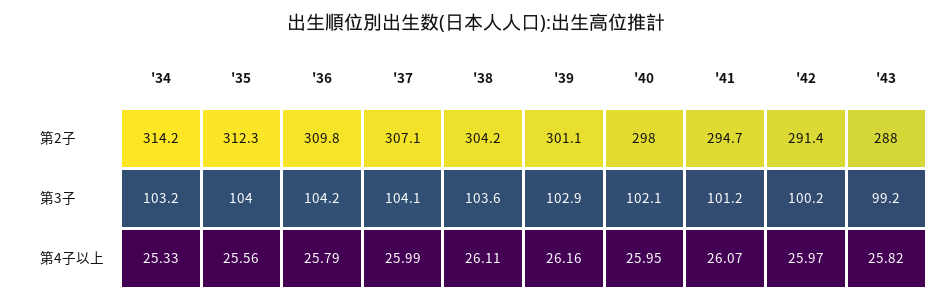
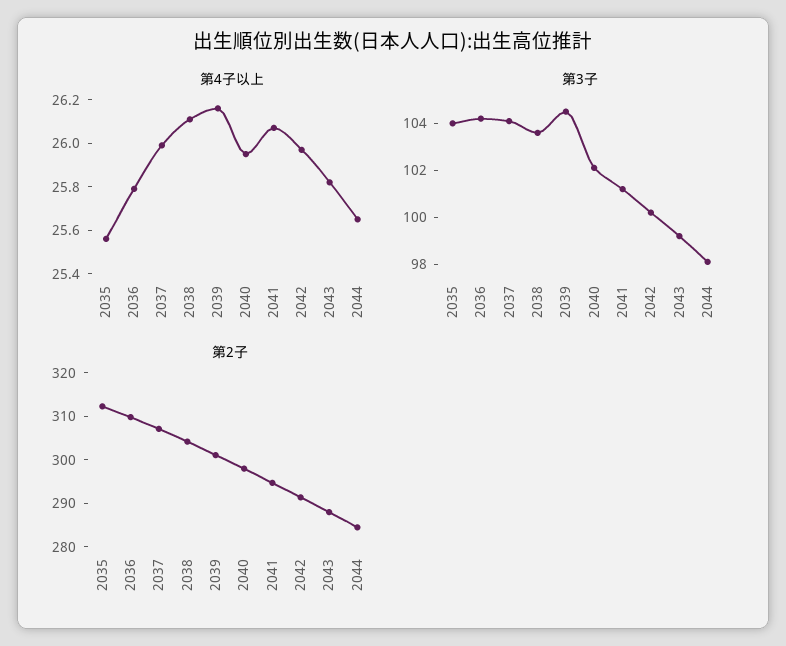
第2子, '34: 314.2 -> none
第3子, '34: 103.2 -> none
第3子, '39: 102.9 -> 104.5
第4子以上, '34: 25.33 -> none
第4子以上, 2044: none -> 25.65
第3子, 2044: none -> 98
第2子, 2044: none -> 284

